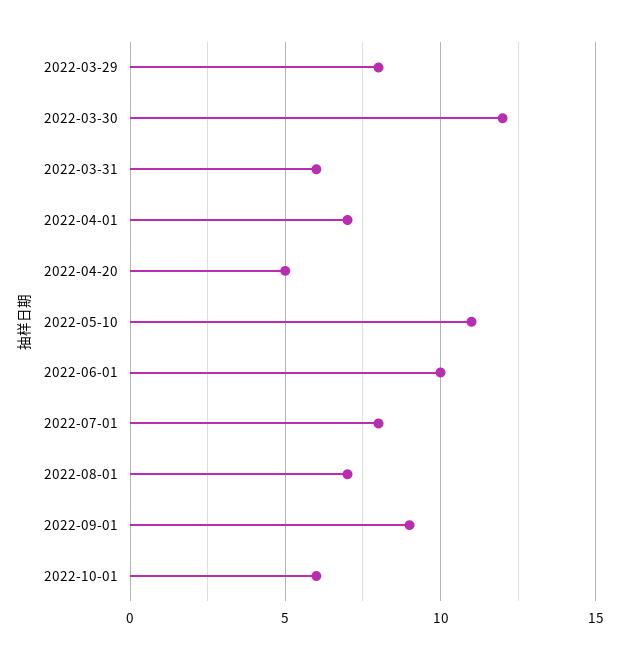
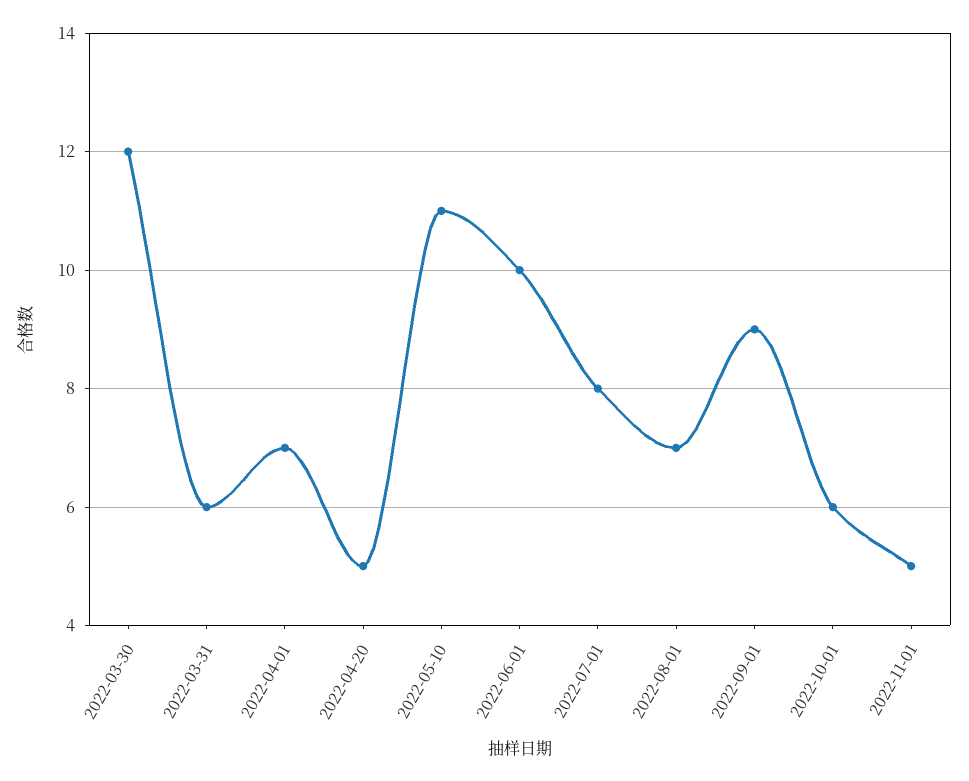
2022-03-29: 8 -> none
2022-11-01: none -> 5

